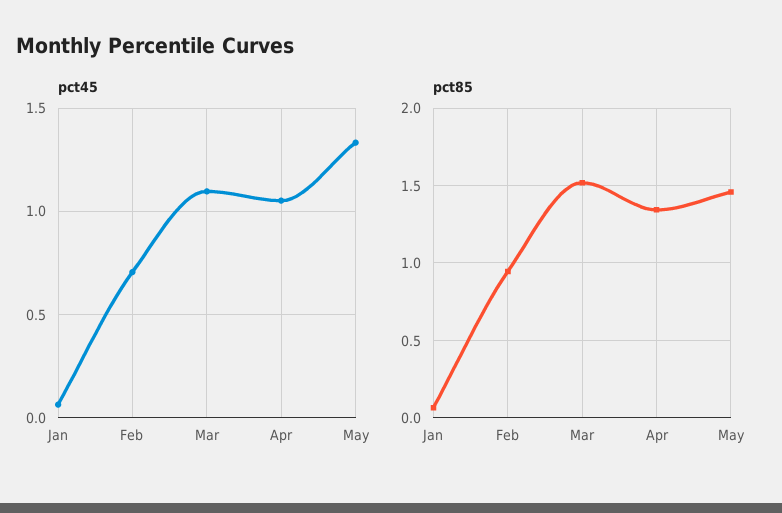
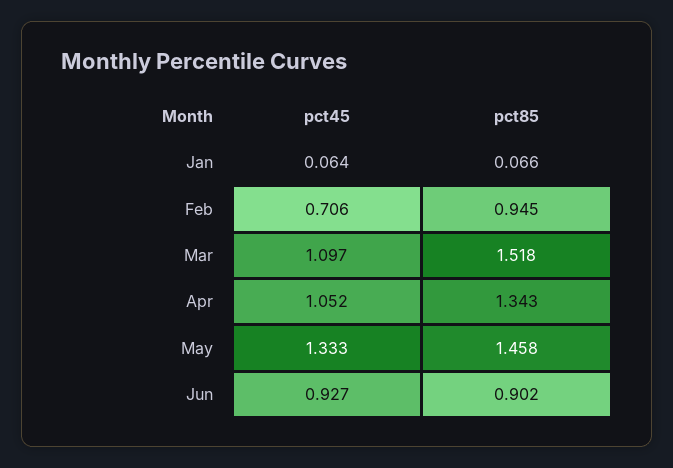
pct45, Jun: none -> 0.927
pct85, Jun: none -> 0.902

